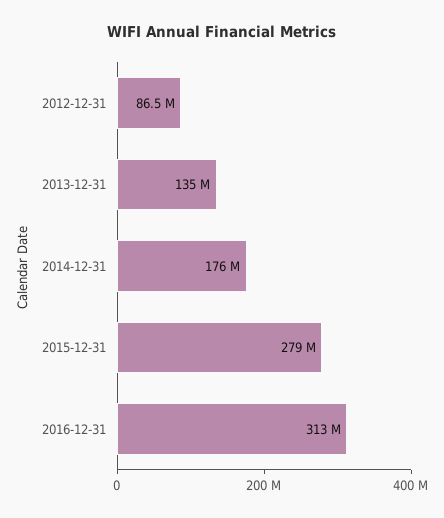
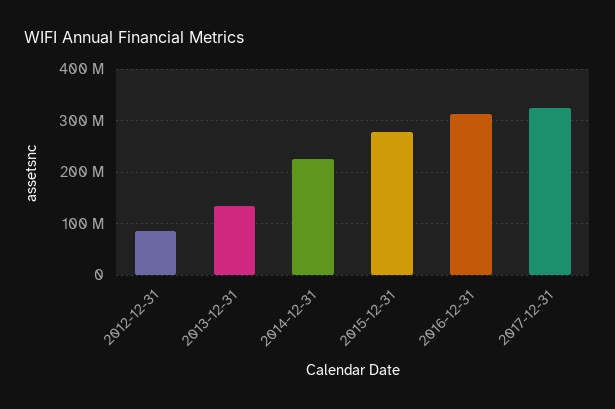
2014-12-31: 176000000 -> 220000000
2017-12-31: none -> 320000000

